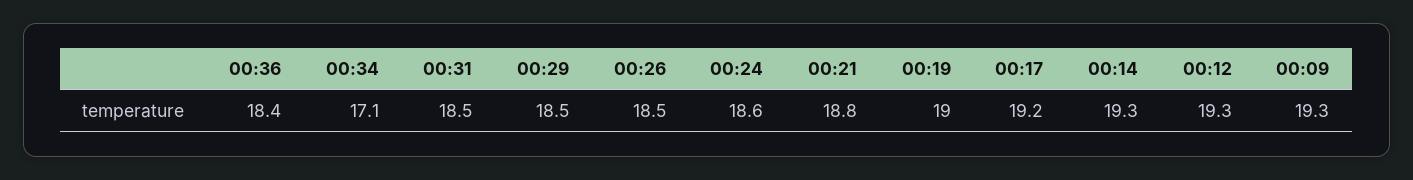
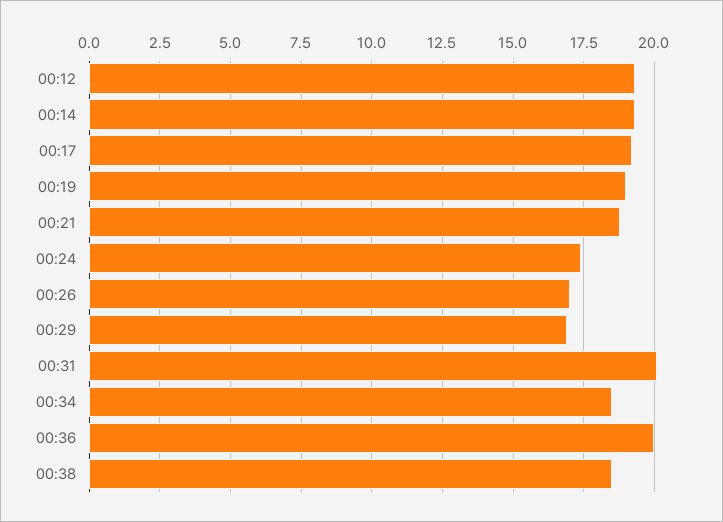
00:36: 18.4 -> 20
00:34: 17.1 -> 18.5
00:31: 18.5 -> 20
00:29: 18.5 -> 17
00:26: 18.5 -> 17
00:24: 18.6 -> 17.5
00:09: 19.3 -> none
00:38: none -> 18.5

